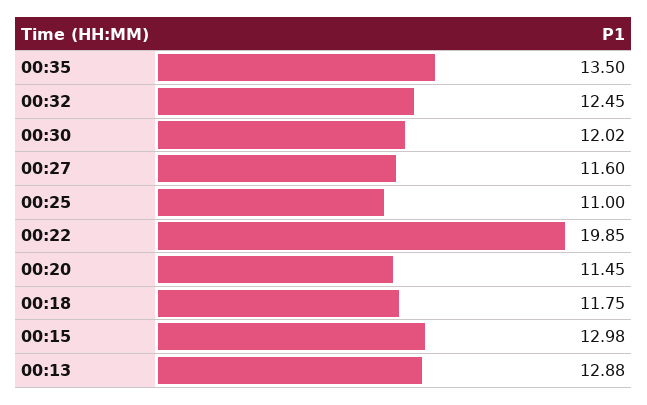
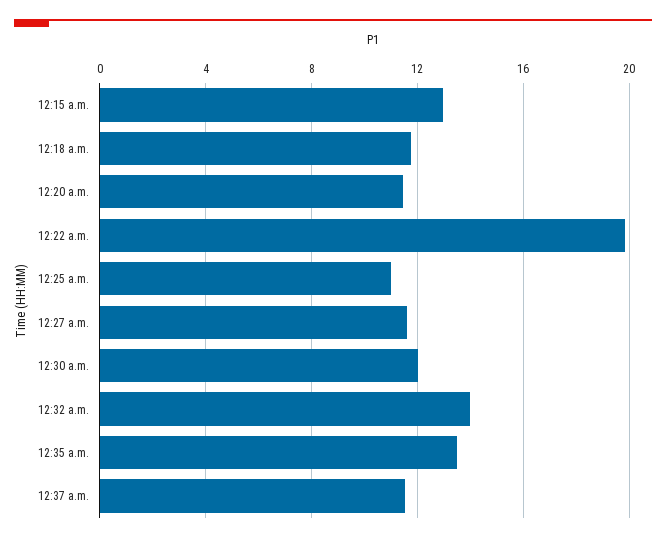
00:32: 12.45 -> 14
00:13: 12.88 -> none
12:37 a.m.: none -> 11.5

